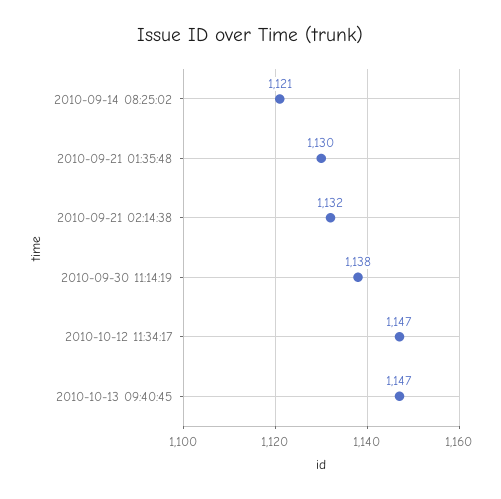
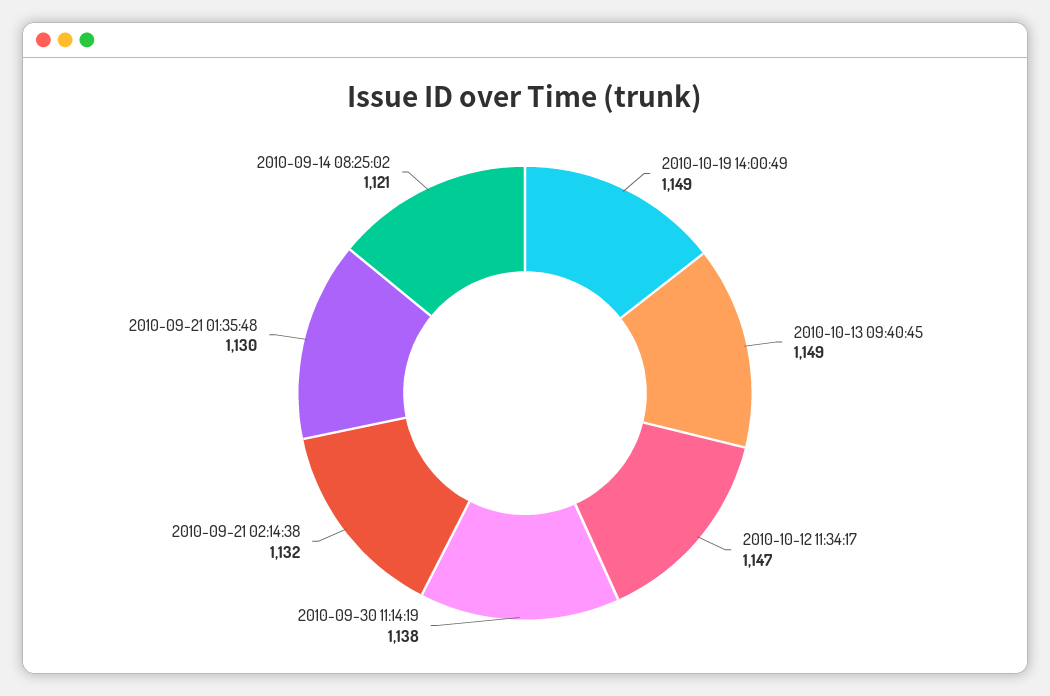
2010-10-13 09:40:45: 1147 -> 1149
2010-10-19 14:00:49: none -> 1149

